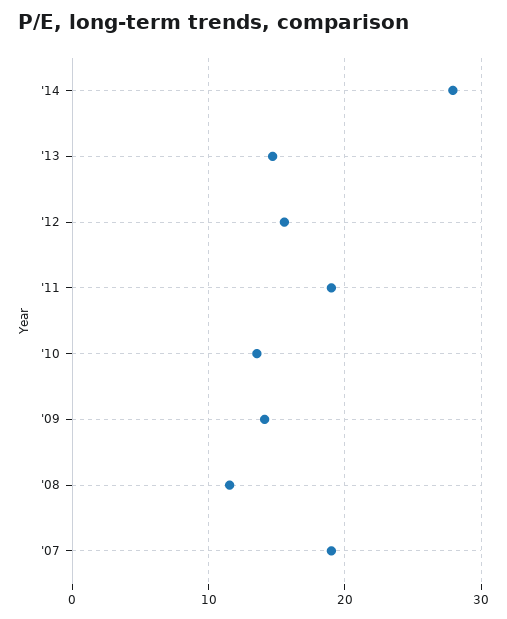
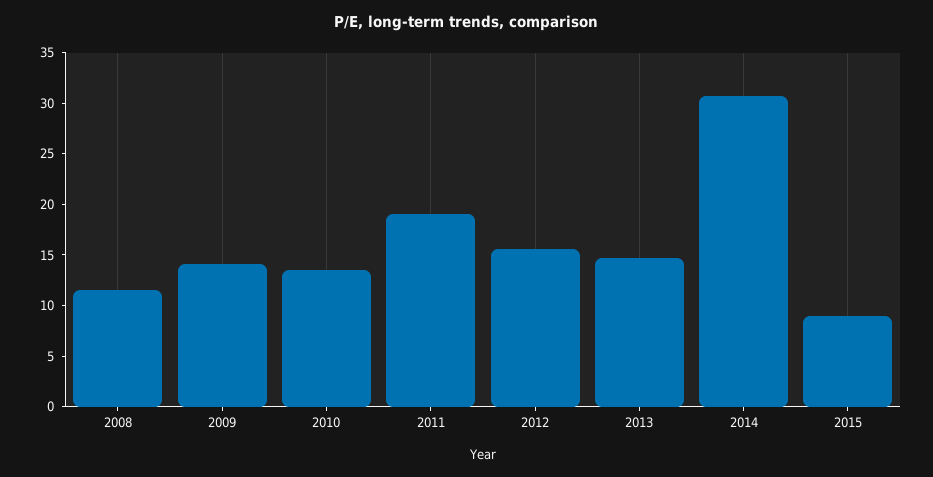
'14: 28 -> 31
'07: 19 -> none
2015: none -> 9

